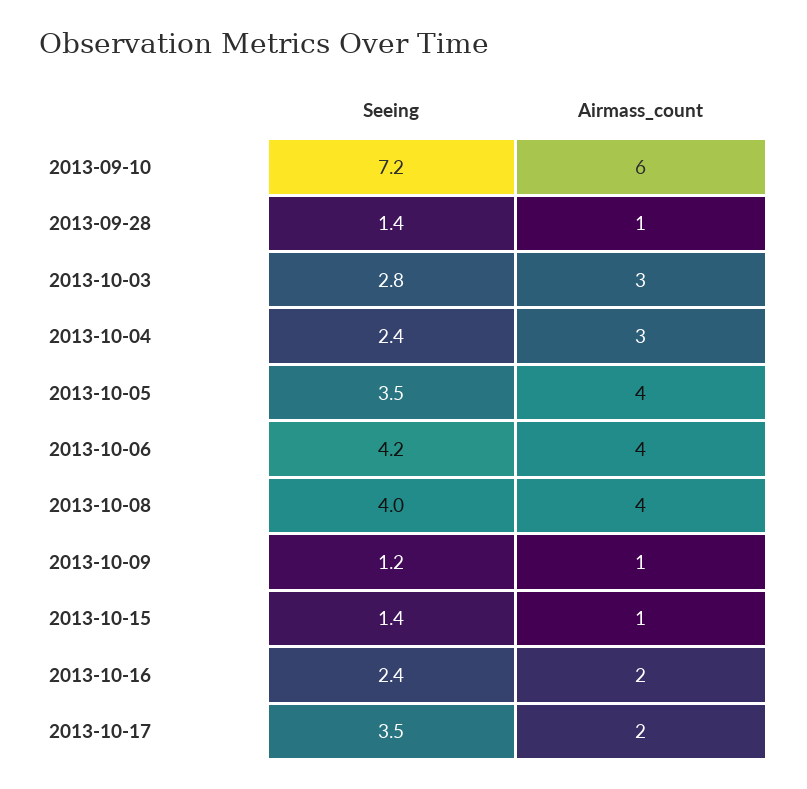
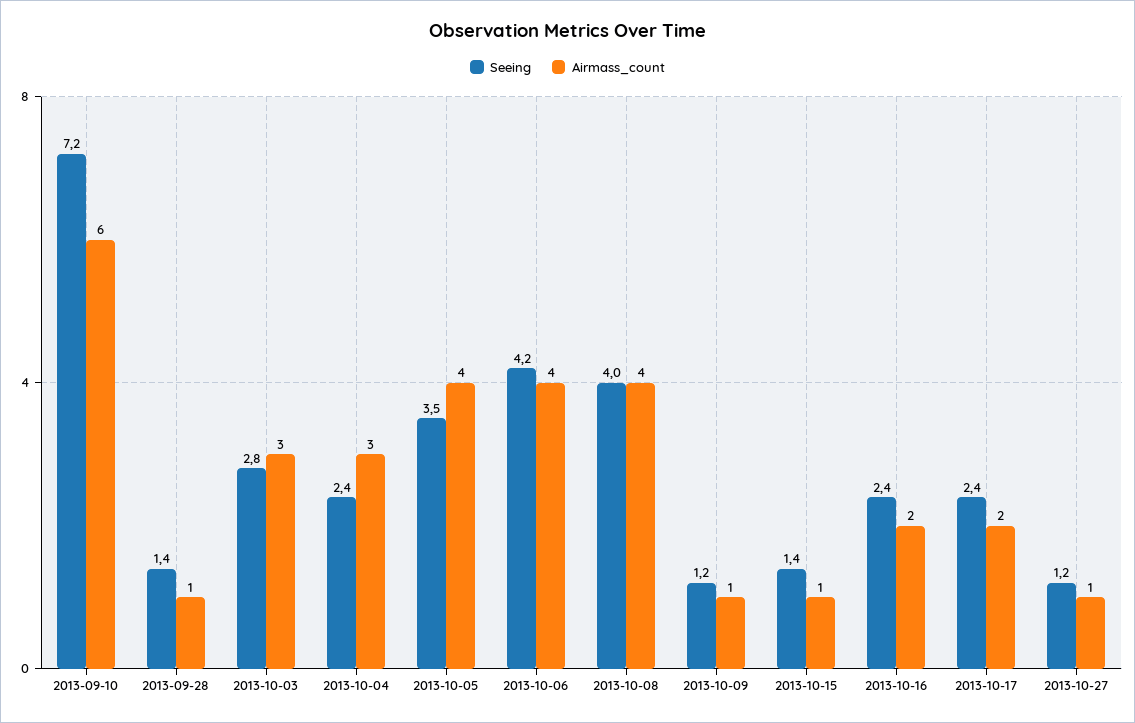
Seeing, 2013-10-17: 3.5 -> 2.4
Seeing, 2013-10-27: none -> 1.2
Airmass_count, 2013-10-27: none -> 1

